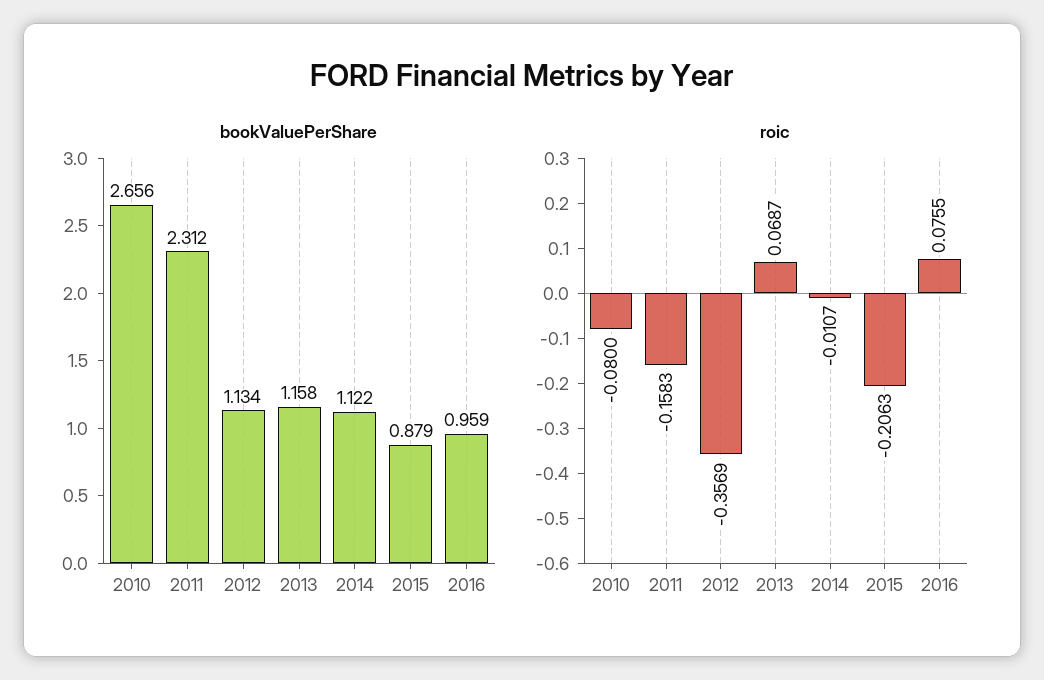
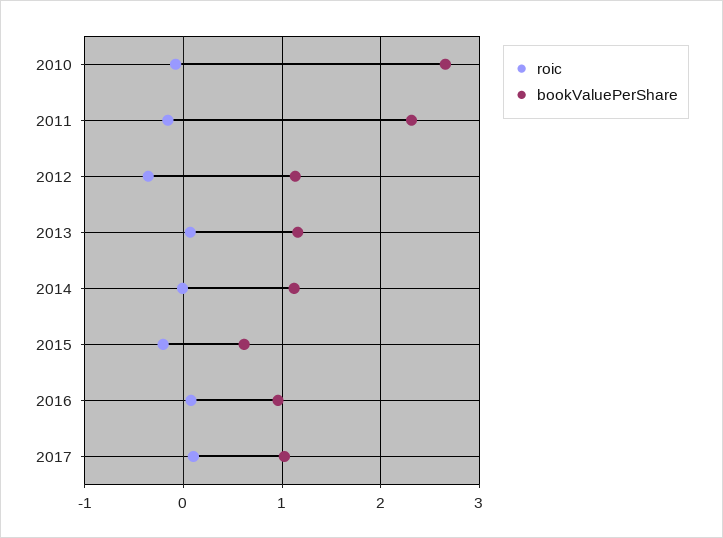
bookValuePerShare, 2015: 0.879 -> 0.6
roic, 2017: none -> 0.1
bookValuePerShare, 2017: none -> 1

